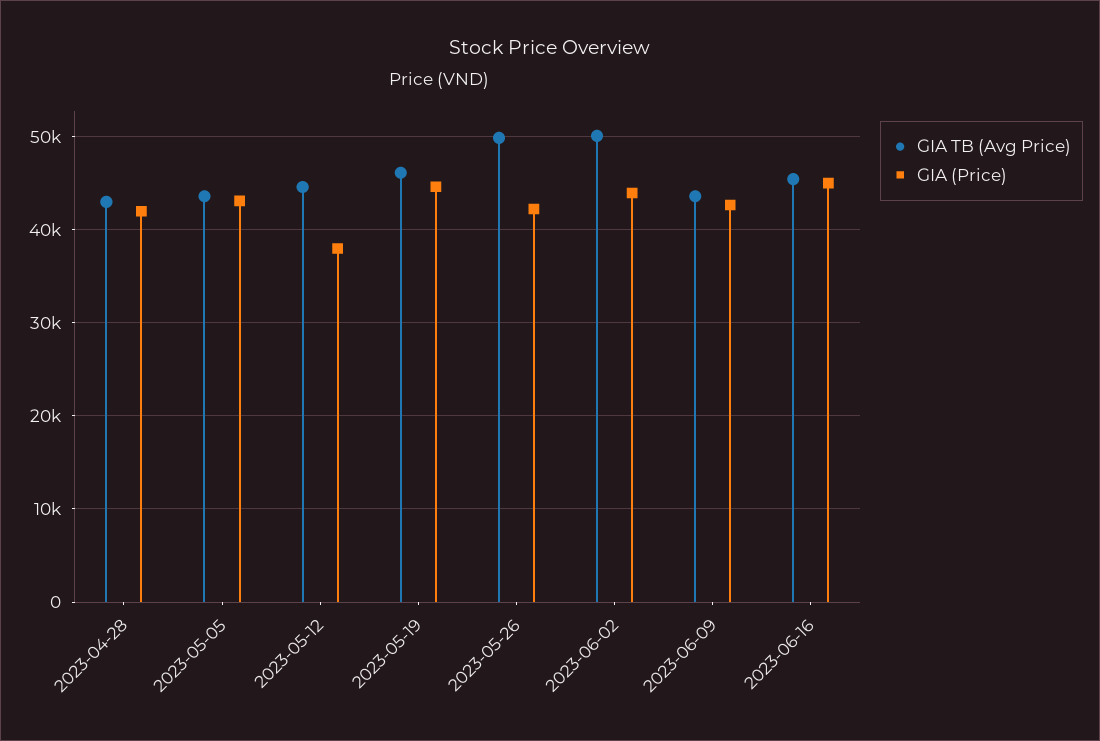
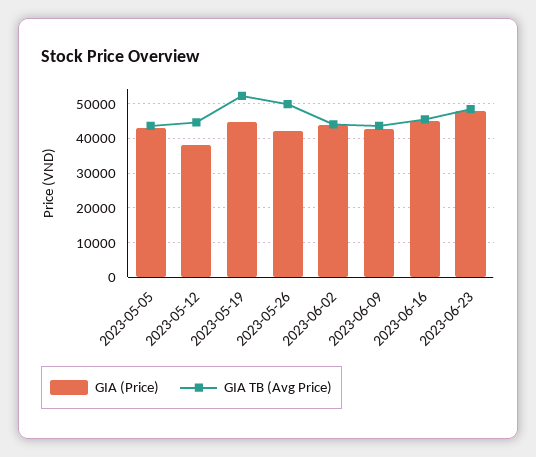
GIA TB (Avg Price), 2023-04-28: 43000 -> none
GIA (Price), 2023-04-28: 42000 -> none
GIA TB (Avg Price), 2023-05-19: 46000 -> 52000
GIA TB (Avg Price), 2023-06-02: 50000 -> 44000
GIA (Price), 2023-06-23: none -> 48000
GIA TB (Avg Price), 2023-06-23: none -> 48000

